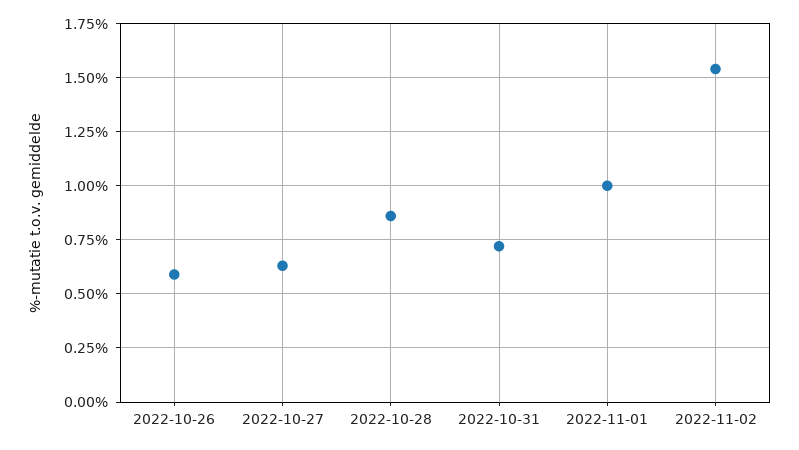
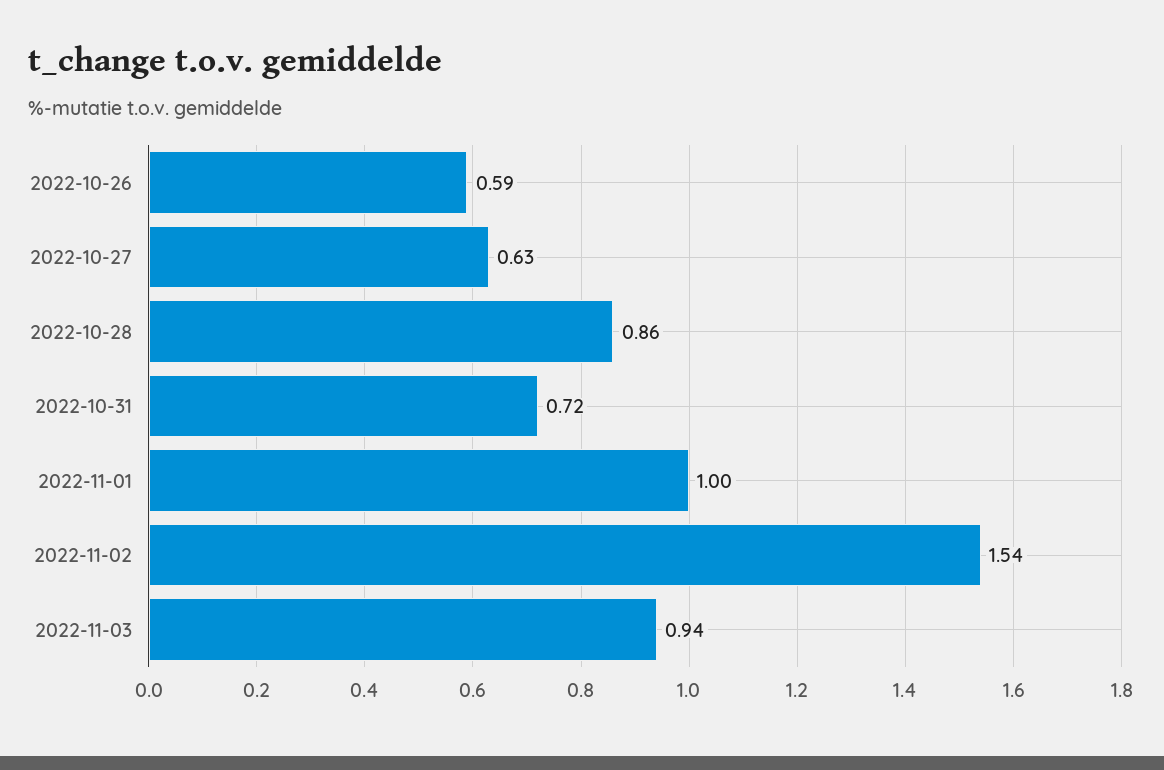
2022-11-03: none -> 0.94

